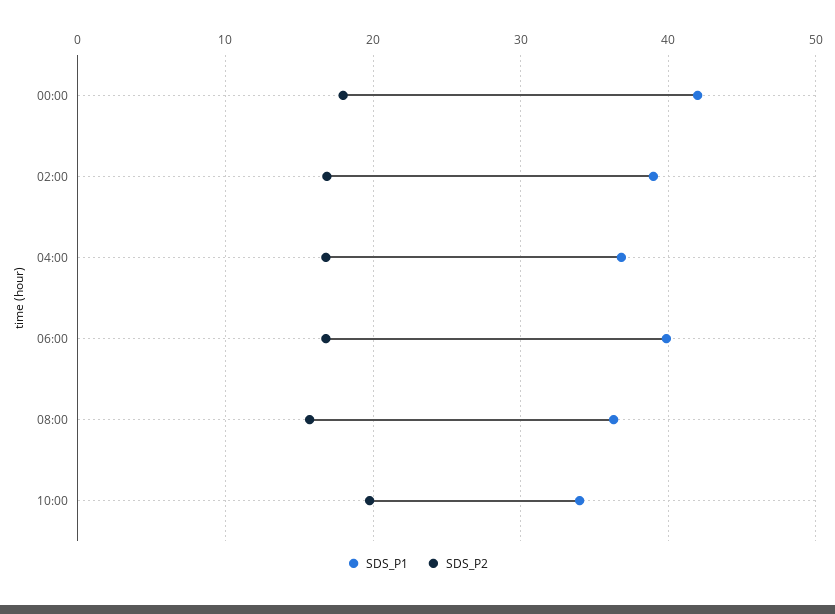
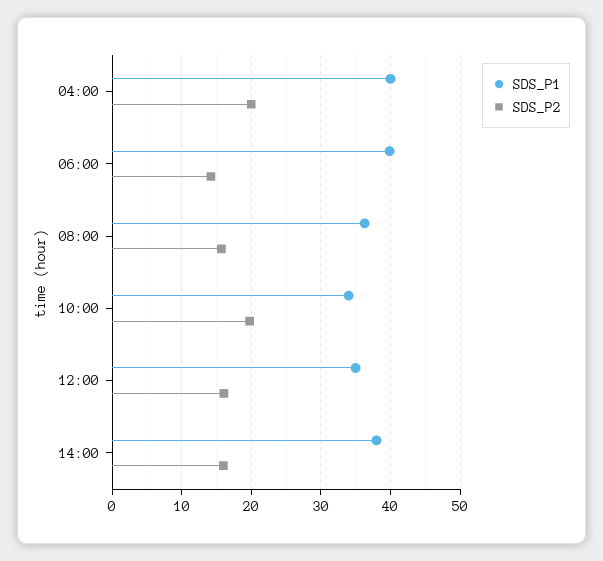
SDS_P1, 00:00: 42 -> none
SDS_P2, 00:00: 18 -> none
SDS_P1, 02:00: 39 -> none
SDS_P2, 02:00: 17 -> none
SDS_P1, 04:00: 37 -> 40
SDS_P2, 04:00: 17 -> 20
SDS_P2, 06:00: 17 -> 14
SDS_P1, 12:00: none -> 35
SDS_P2, 12:00: none -> 16
SDS_P1, 14:00: none -> 38
SDS_P2, 14:00: none -> 16

